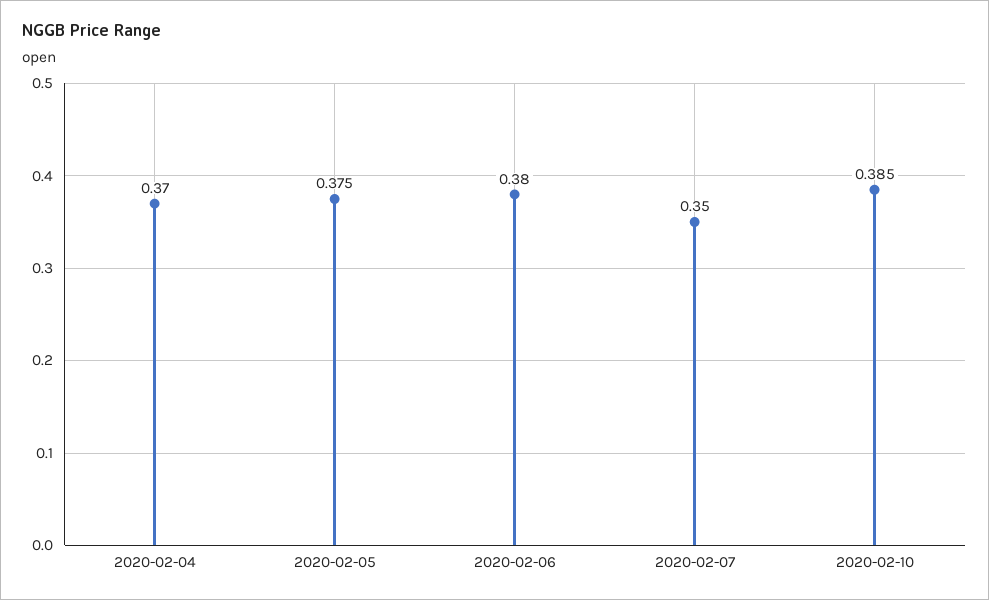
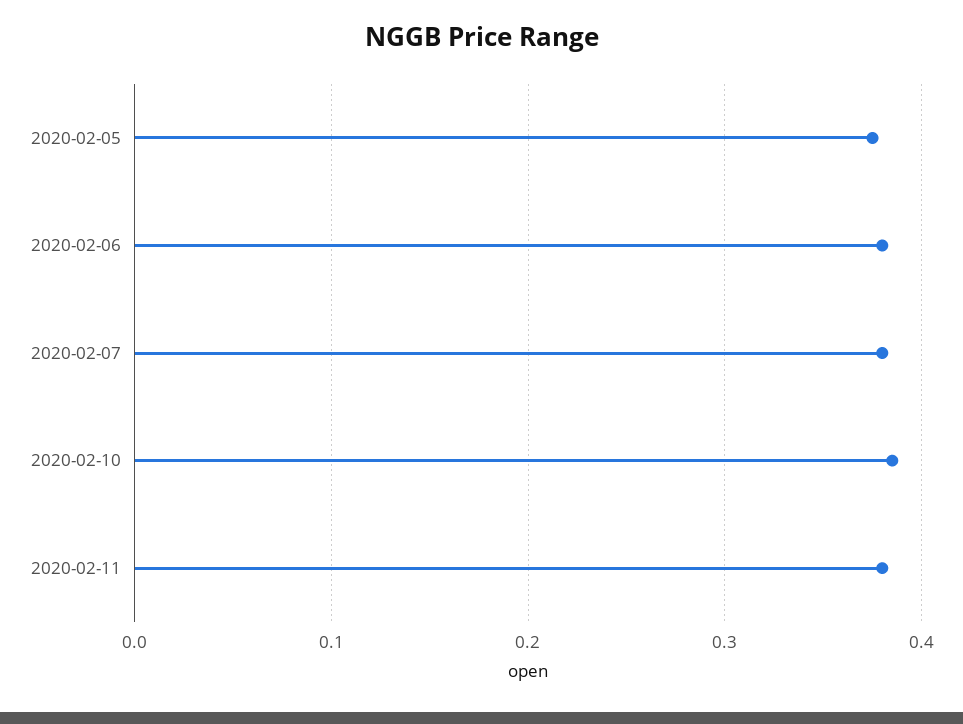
2020-02-04: 0.37 -> none
2020-02-07: 0.35 -> 0.38
2020-02-11: none -> 0.38

